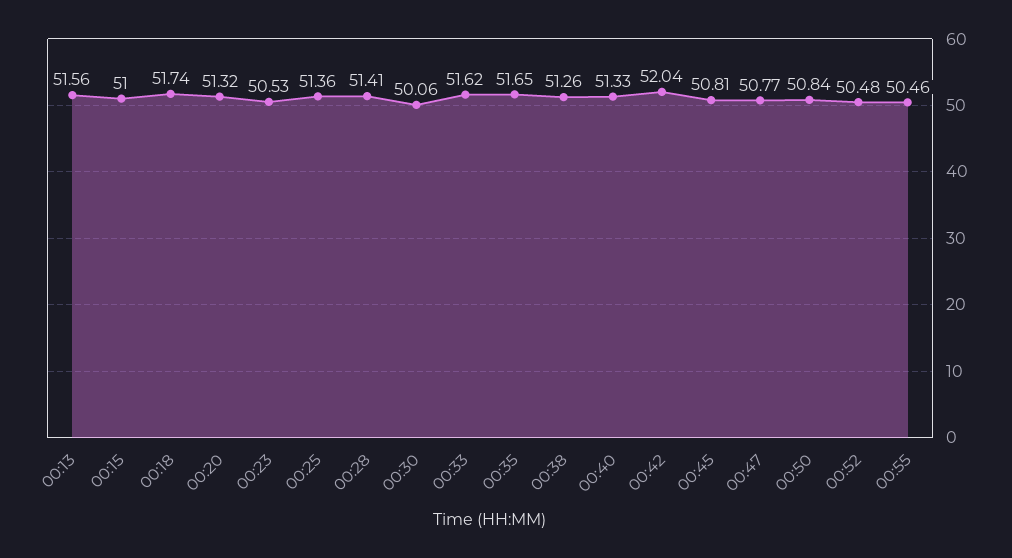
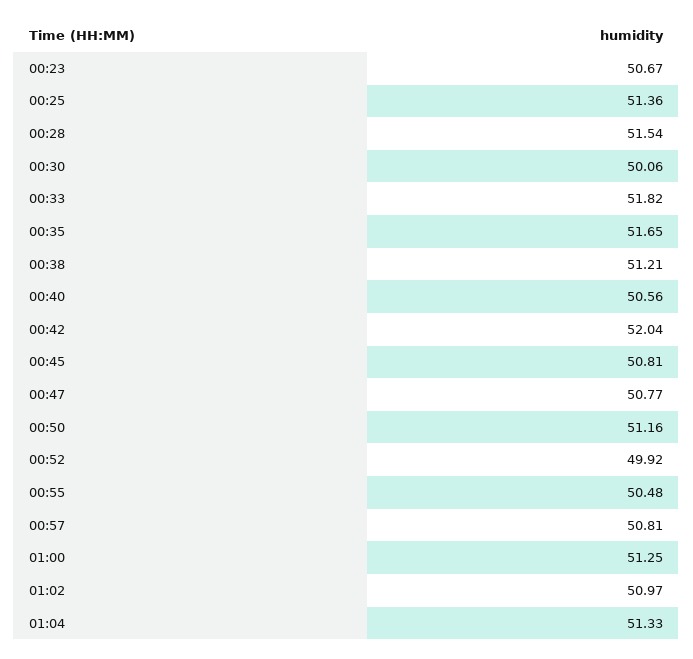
00:13: 51.56 -> none
00:15: 51 -> none
00:18: 51.74 -> none
00:20: 51.32 -> none
00:23: 50.53 -> 50.67
00:28: 51.41 -> 51.54
00:33: 51.62 -> 51.82
00:38: 51.26 -> 51.21
00:40: 51.33 -> 50.56
00:50: 50.84 -> 51.16
00:52: 50.48 -> 49.92
00:55: 50.46 -> 50.48
00:57: none -> 50.81
01:00: none -> 51.25
01:02: none -> 50.97
01:04: none -> 51.33

